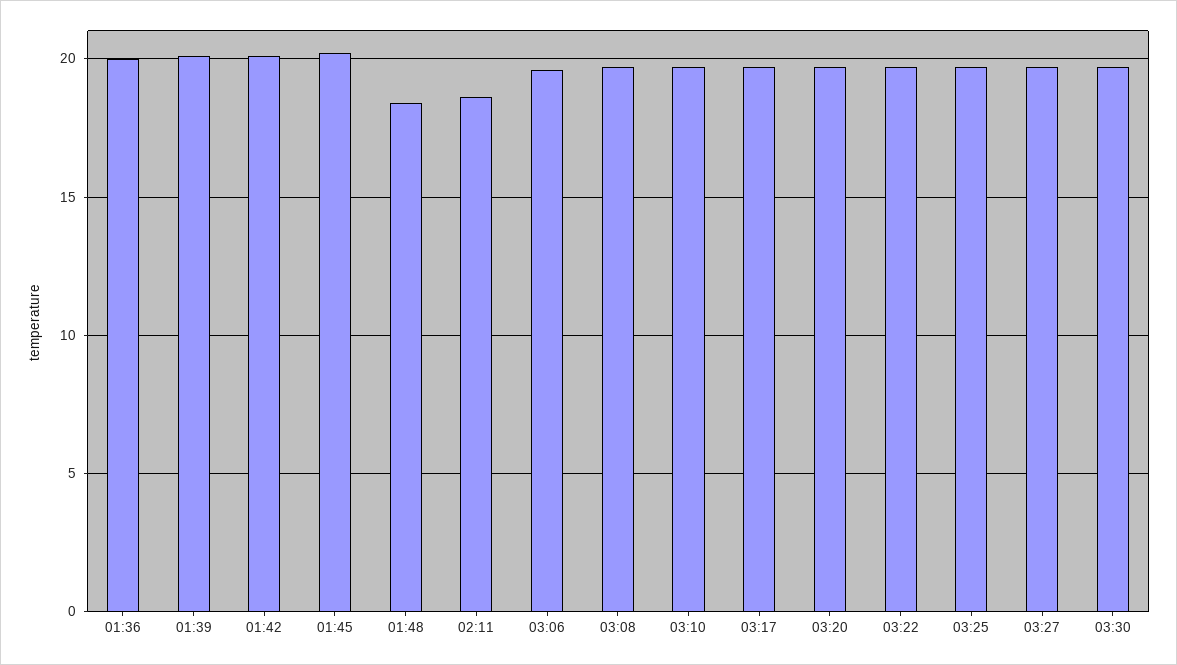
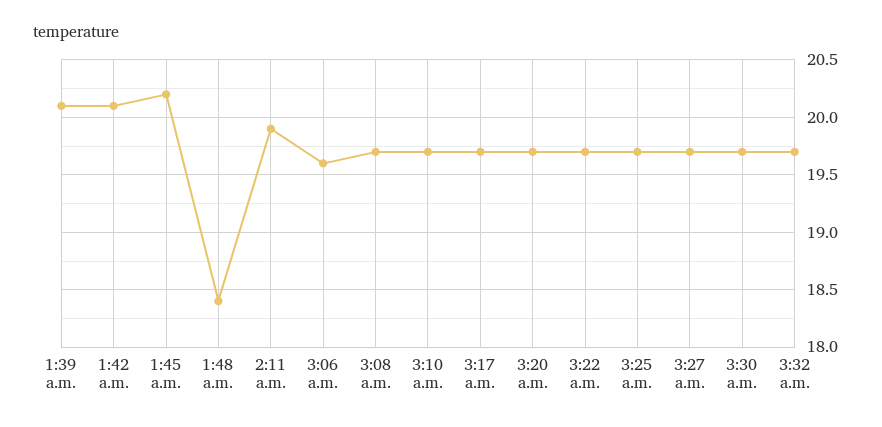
01:36: 20 -> none
02:11: 18.5 -> 19.9
3:32 a.m.: none -> 19.7

